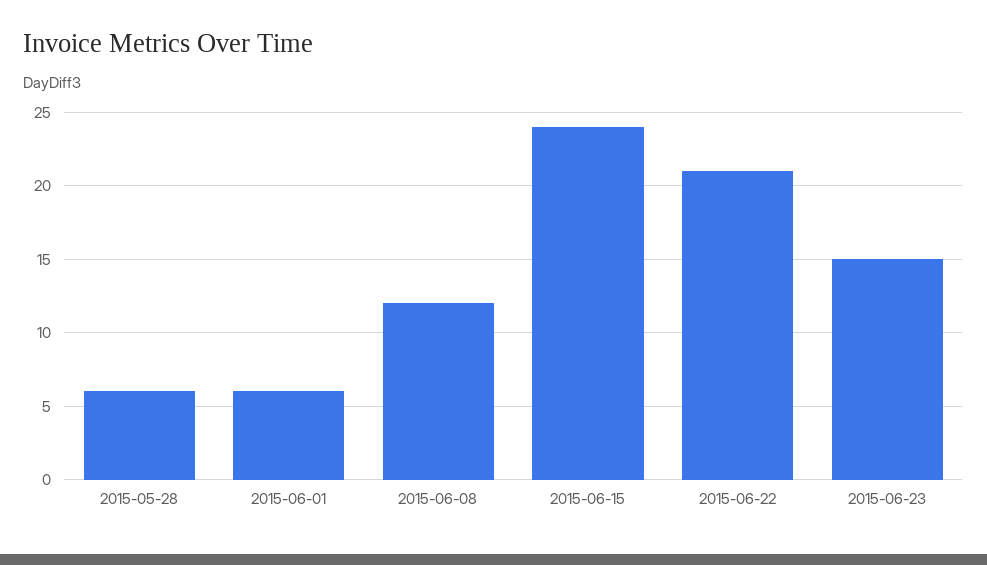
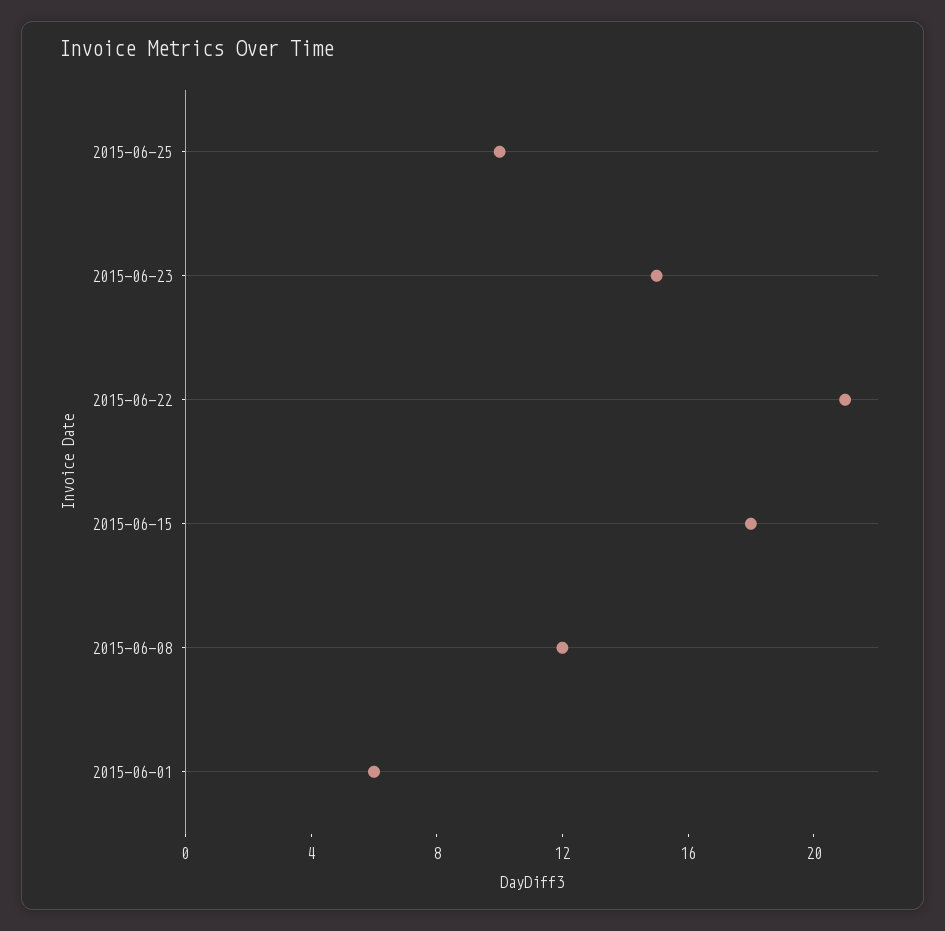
2015-05-28: 6 -> none
2015-06-15: 24 -> 18
2015-06-25: none -> 10

